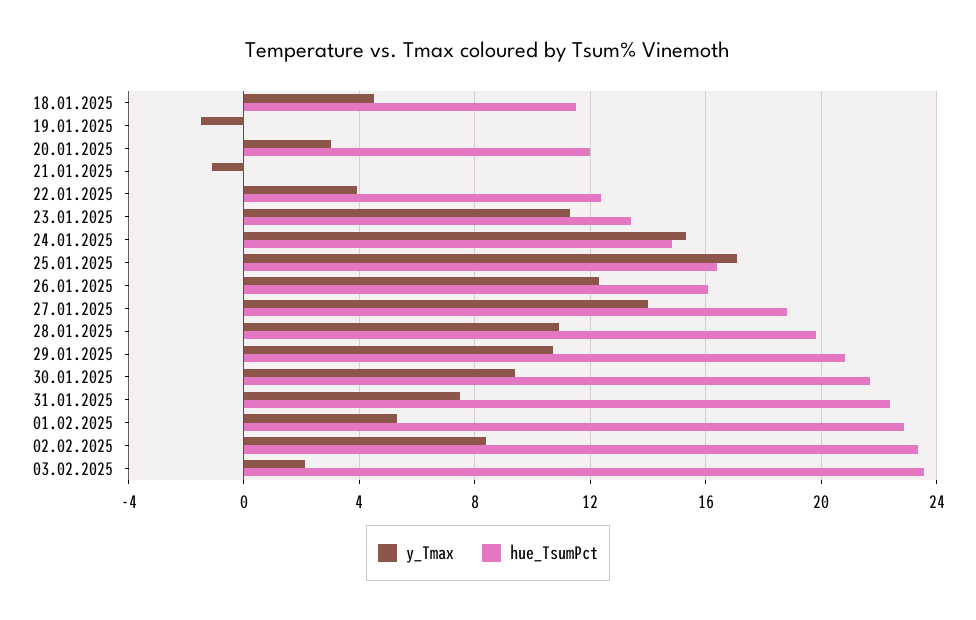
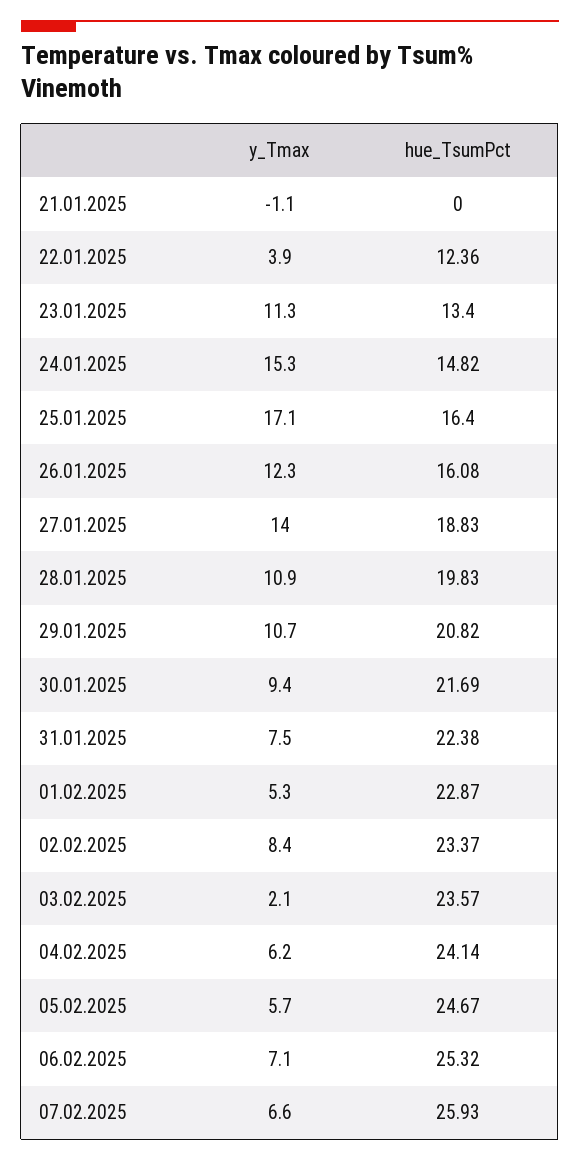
y_Tmax, 18.01.2025: 4.5 -> none
hue_TsumPct, 18.01.2025: 11.5 -> none
y_Tmax, 19.01.2025: -1.5 -> none
hue_TsumPct, 19.01.2025: 0 -> none
y_Tmax, 20.01.2025: 3 -> none
hue_TsumPct, 20.01.2025: 12 -> none
y_Tmax, 04.02.2025: none -> 6.2
hue_TsumPct, 04.02.2025: none -> 24.14
y_Tmax, 05.02.2025: none -> 5.7
hue_TsumPct, 05.02.2025: none -> 24.67
y_Tmax, 06.02.2025: none -> 7.1
hue_TsumPct, 06.02.2025: none -> 25.32
y_Tmax, 07.02.2025: none -> 6.6
hue_TsumPct, 07.02.2025: none -> 25.93

